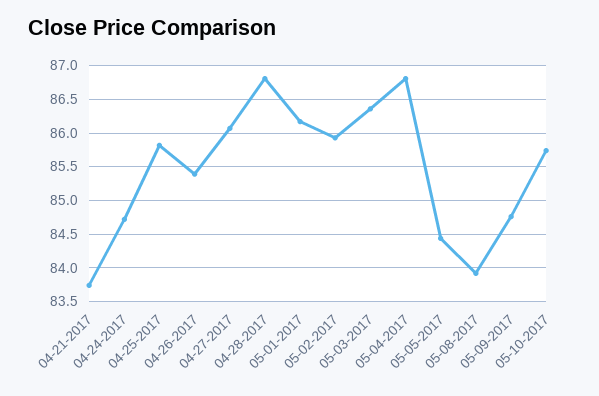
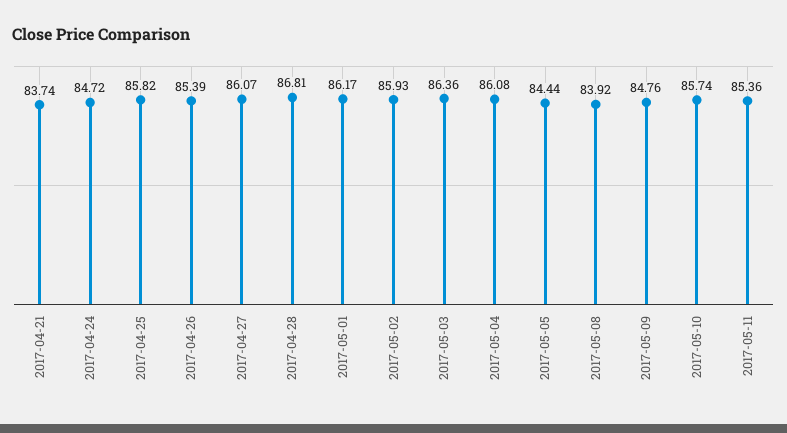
05-04-2017: 86.8 -> 86.08
2017-05-11: none -> 85.36

